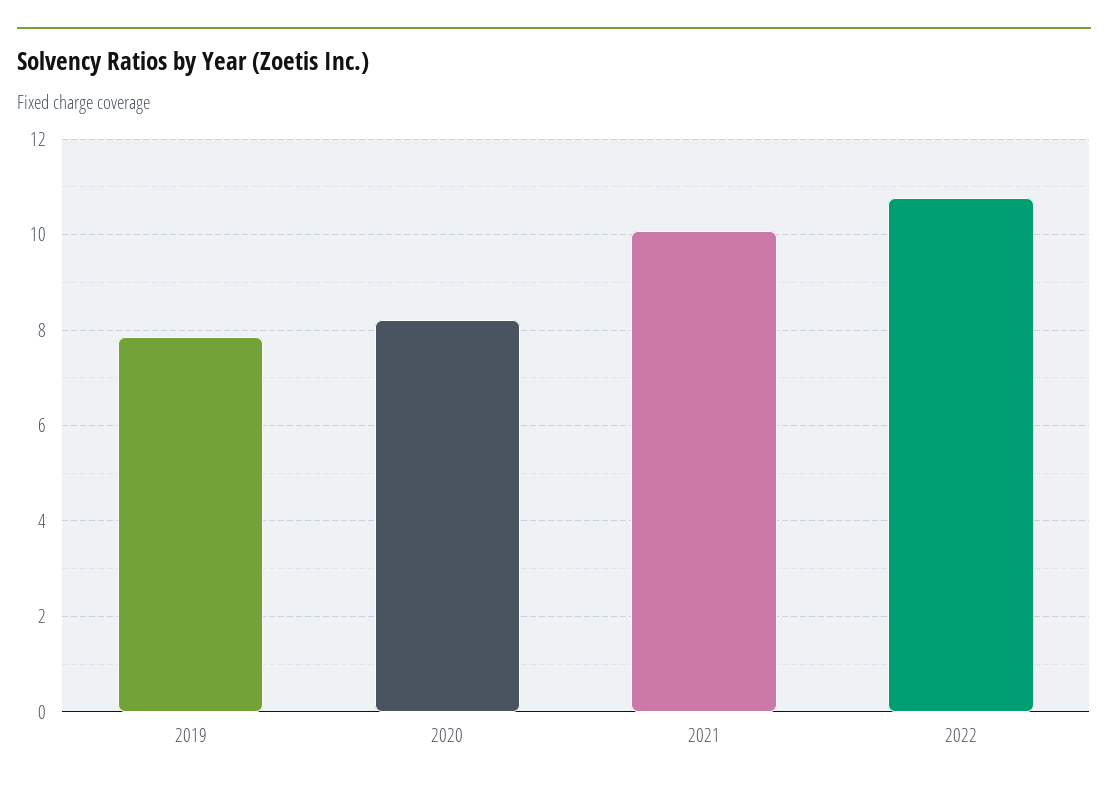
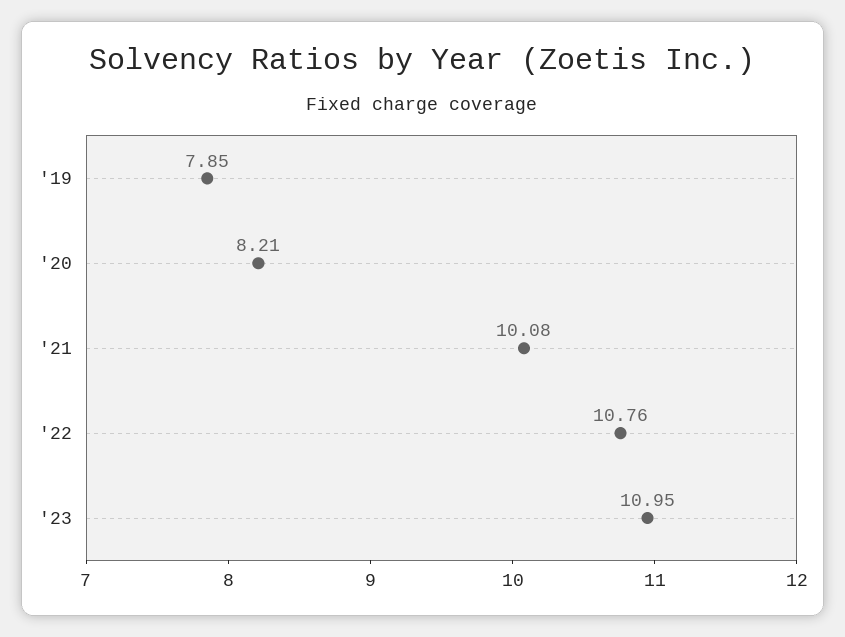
'23: none -> 10.95

